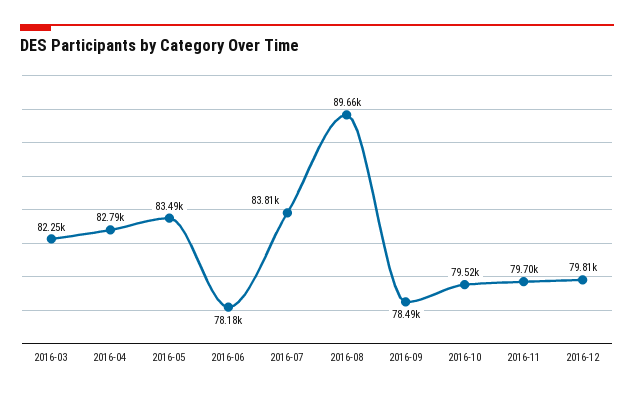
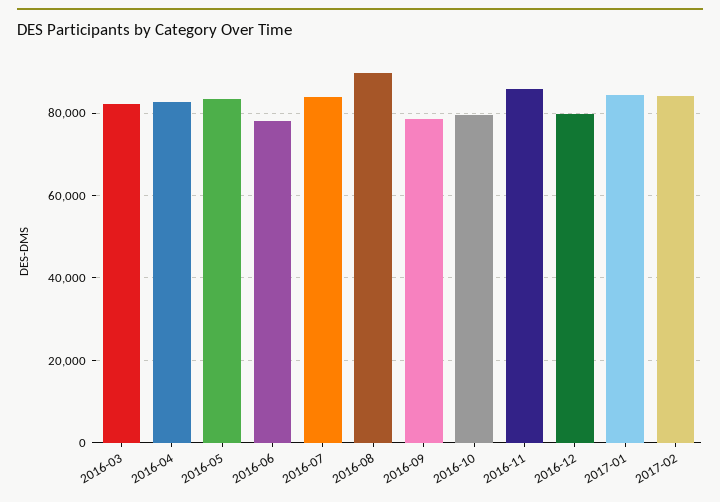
2016-11: 79700 -> 86000
2017-01: none -> 84000
2017-02: none -> 84000

